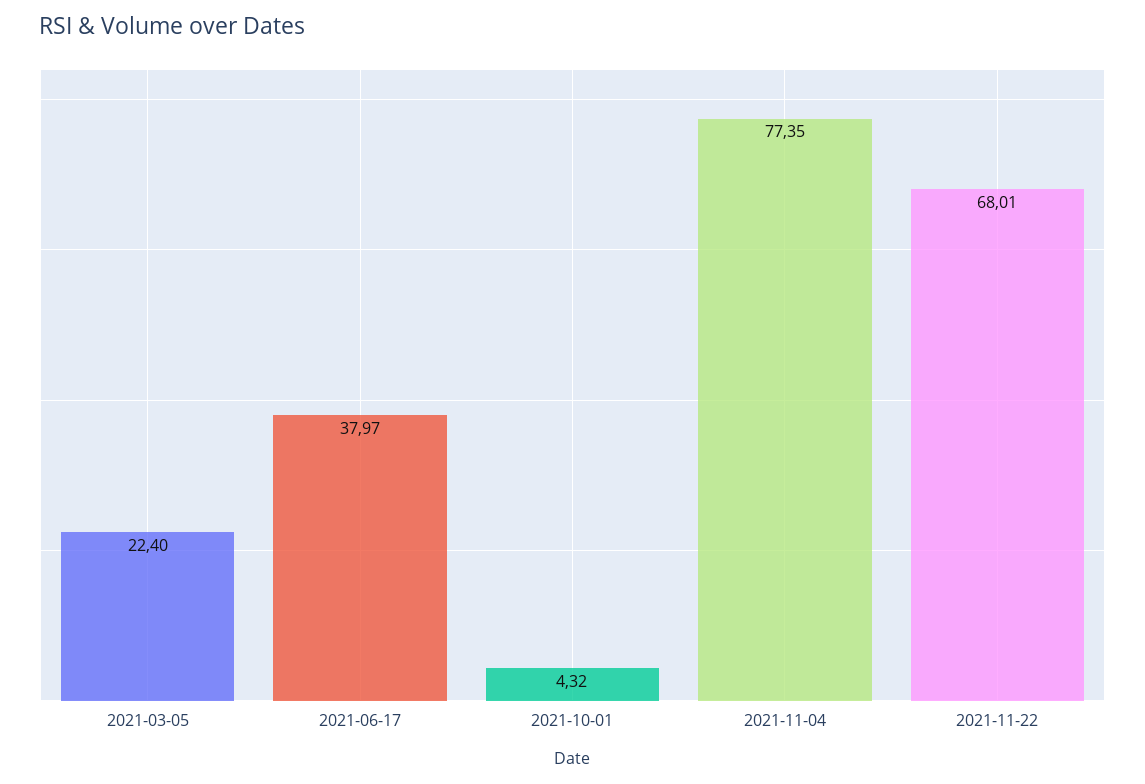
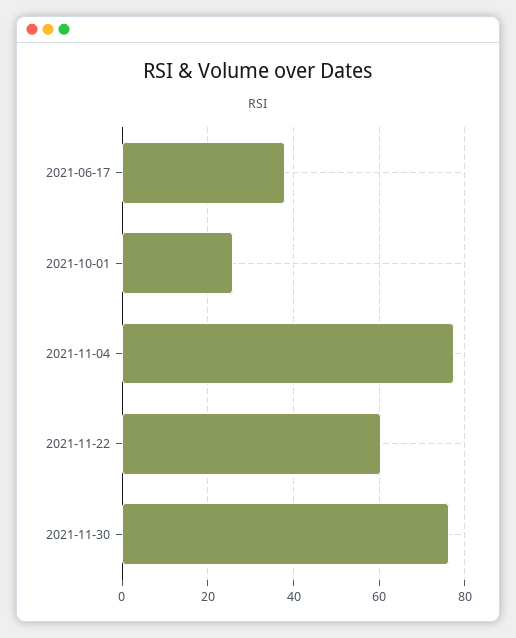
2021-03-05: 22.4 -> none
2021-10-01: 4.32 -> 26
2021-11-22: 68.01 -> 60
2021-11-30: none -> 76

